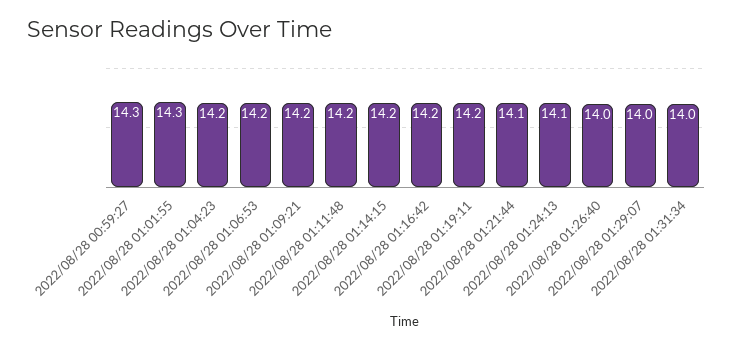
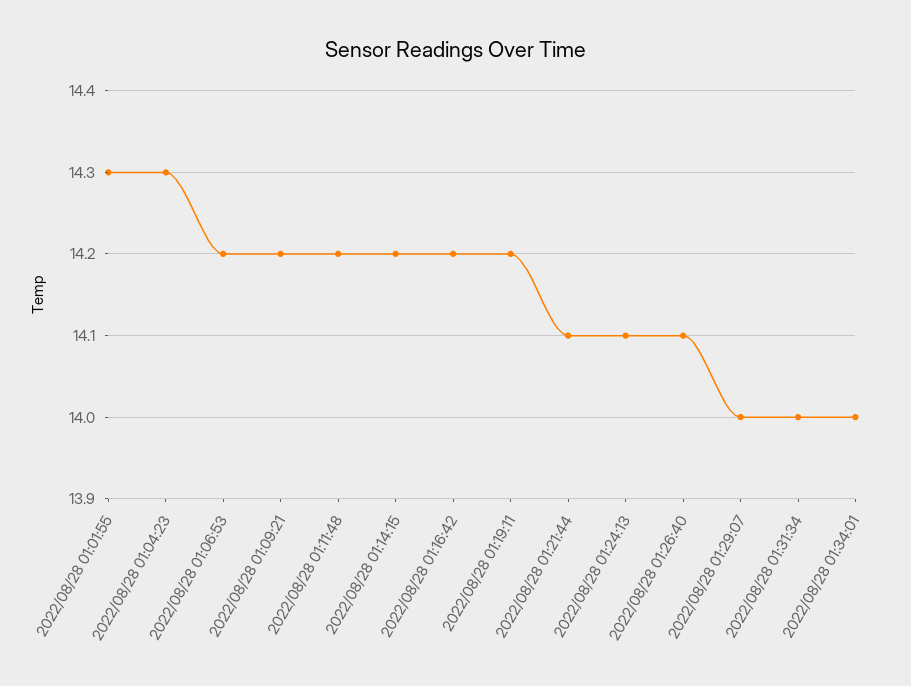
2022/08/28 00:59:27: 14.3 -> none
2022/08/28 01:04:23: 14.2 -> 14.3
2022/08/28 01:26:40: 14 -> 14.1
2022/08/28 01:34:01: none -> 14

